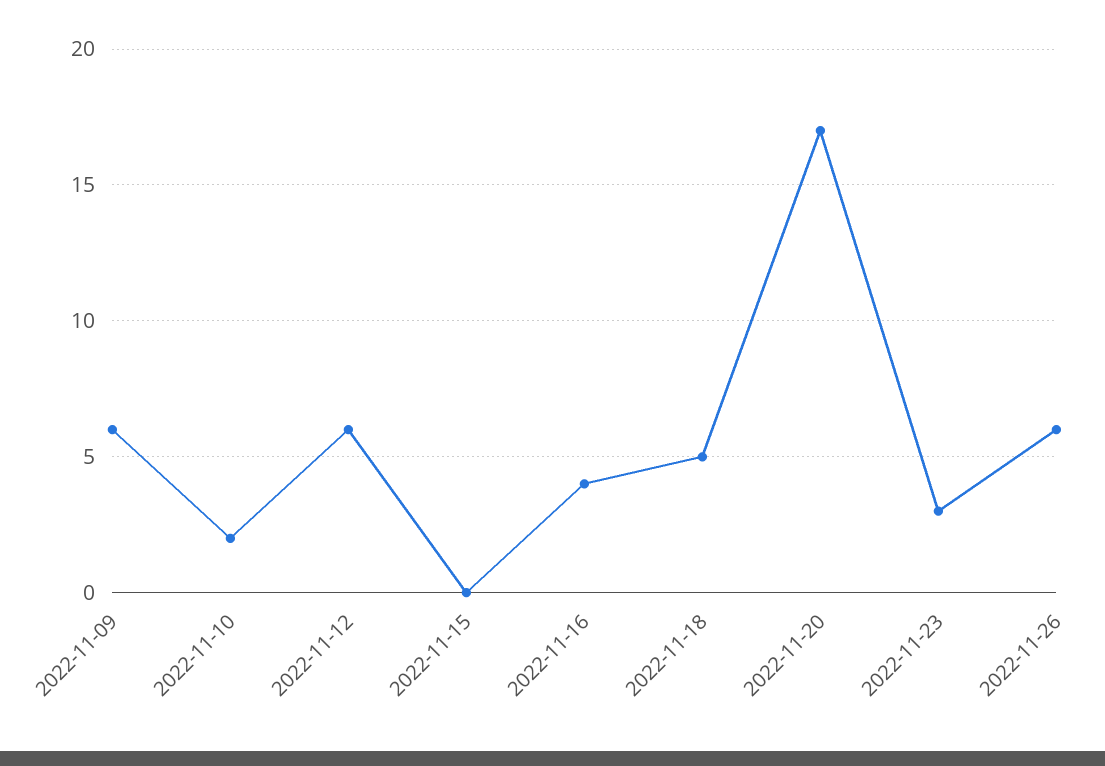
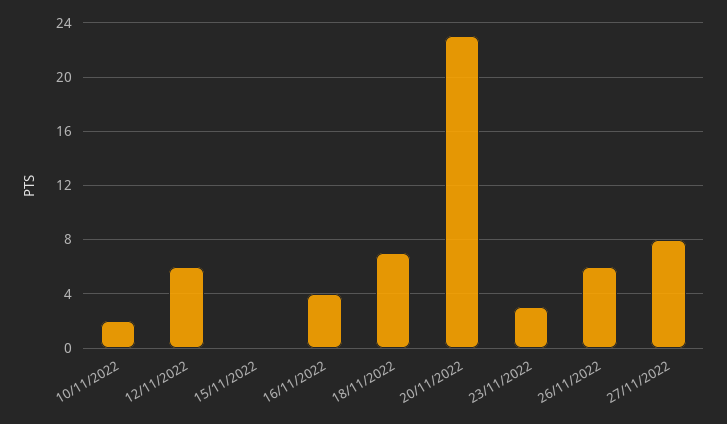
2022-11-09: 6 -> none
2022-11-18: 5 -> 7
2022-11-20: 17 -> 23
27/11/2022: none -> 8

